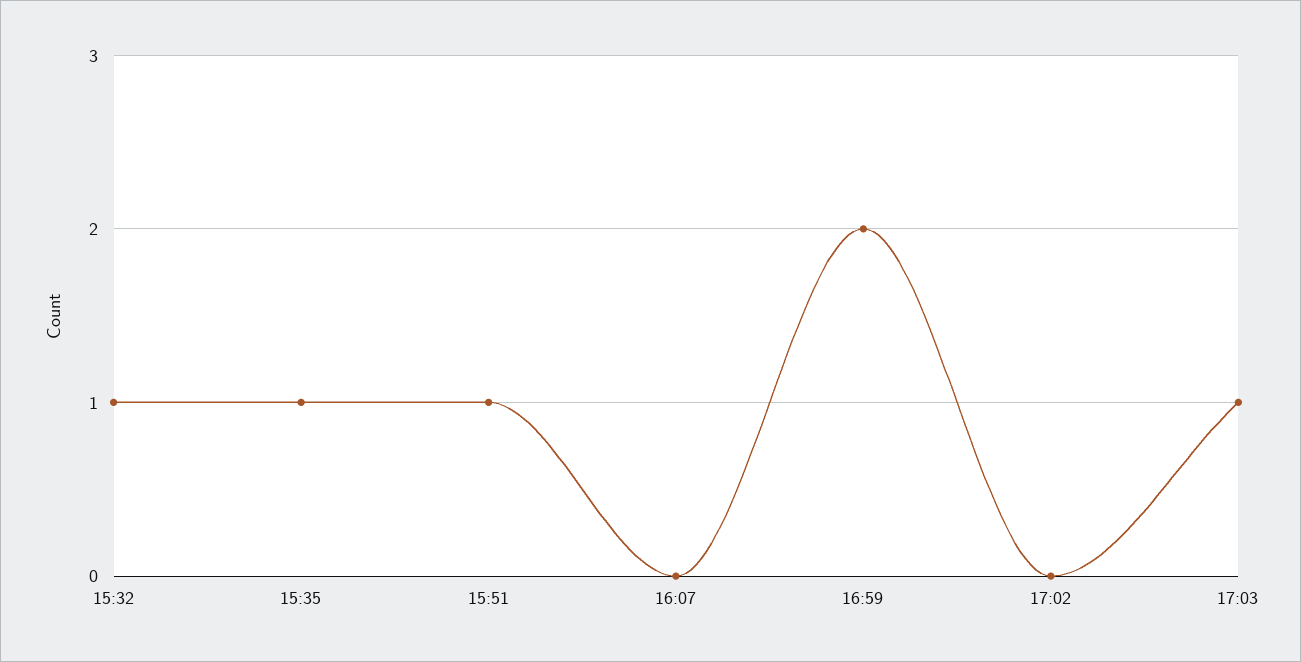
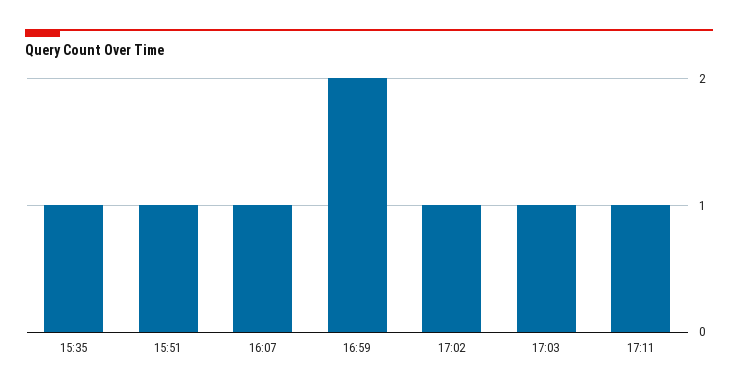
15:32: 1 -> none
16:07: 0 -> 1
17:02: 0 -> 1
17:11: none -> 1

